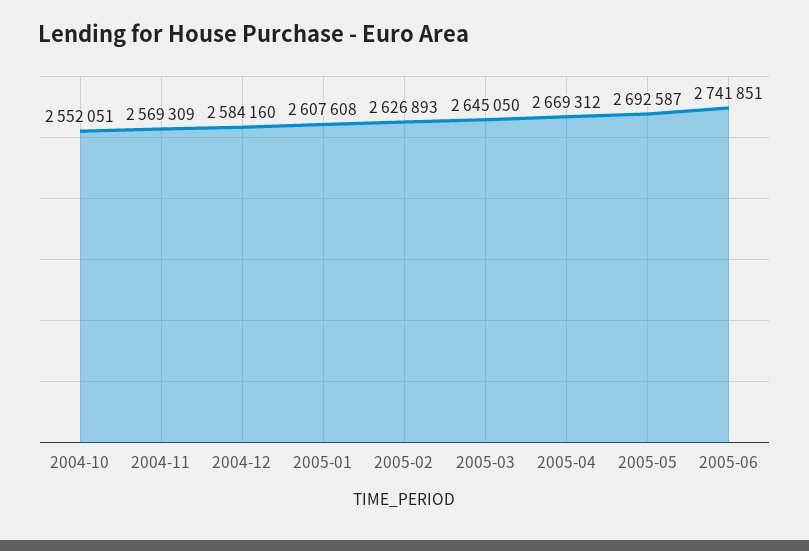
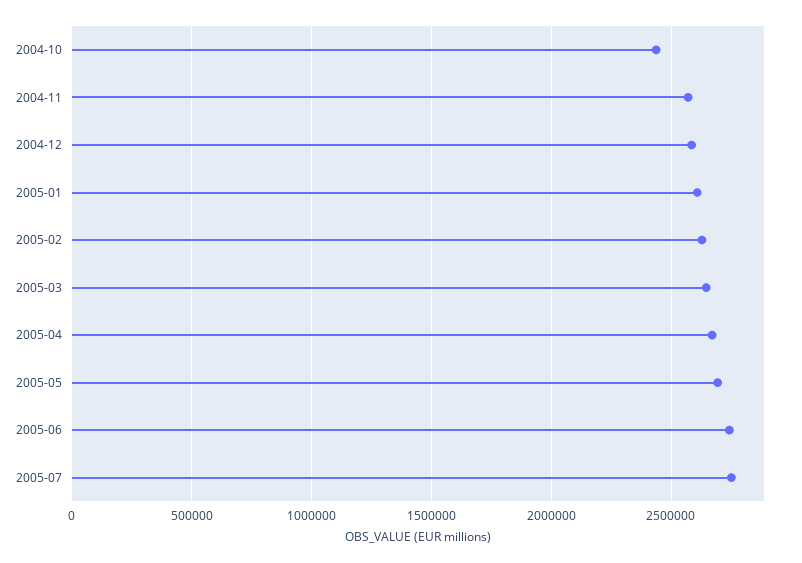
2004-10: 2552051 -> 2450000
2005-07: none -> 2750000

